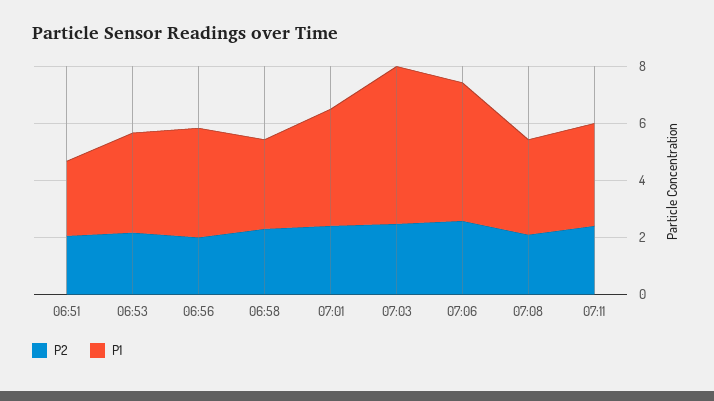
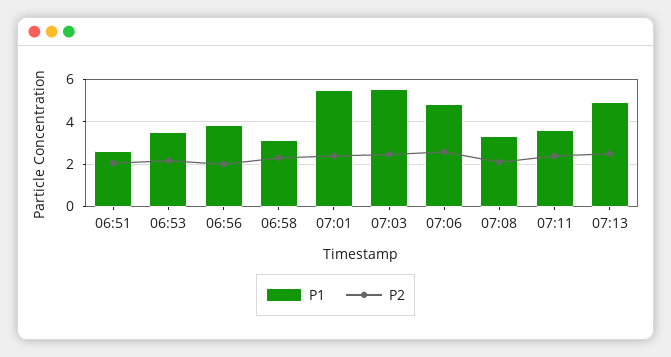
P1, 07:01: 4 -> 5.5
P1, 07:13: none -> 5
P2, 07:13: none -> 2.5

